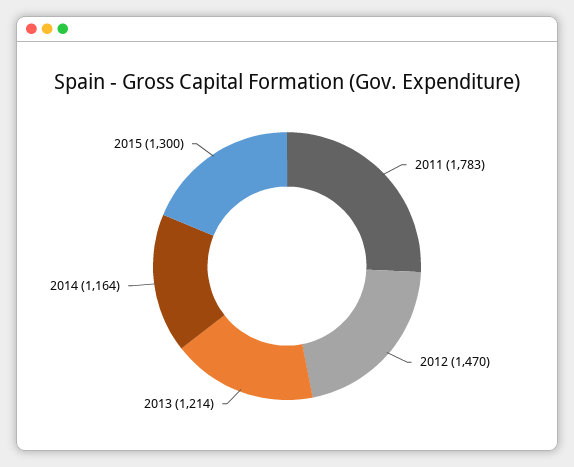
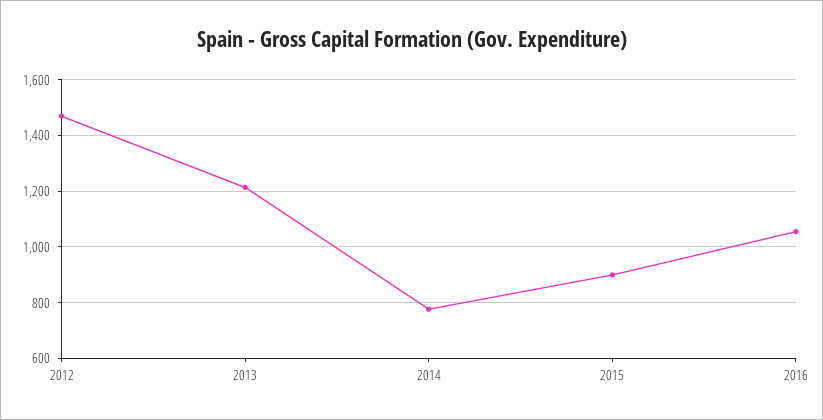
2011: 1783 -> none
2014: 1164 -> 775
2015: 1300 -> 900
2016: none -> 1050

